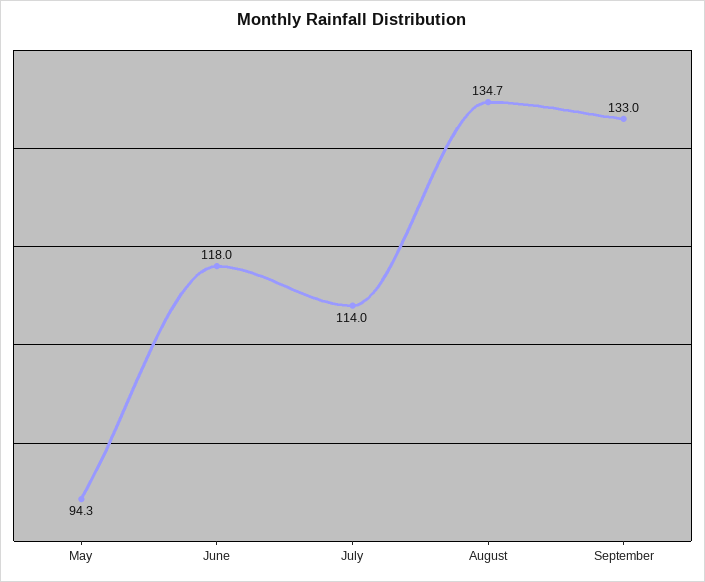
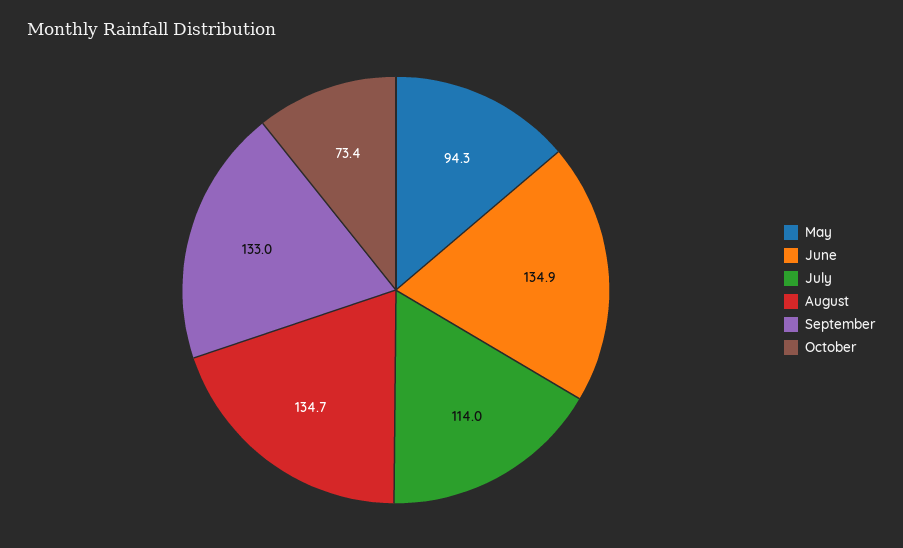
June: 118 -> 134.9
October: none -> 73.4

